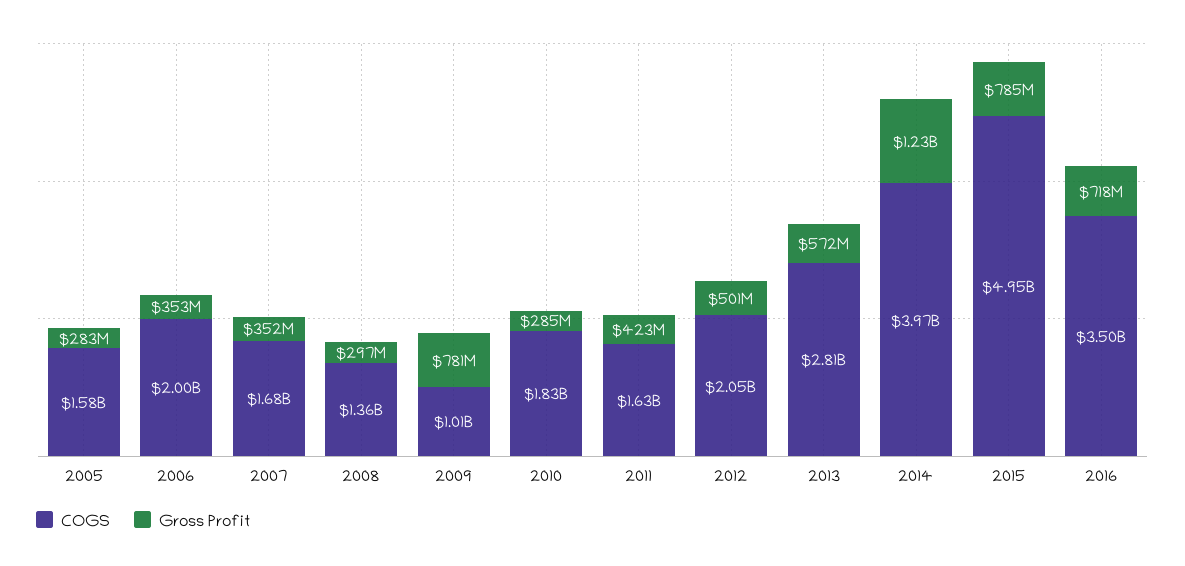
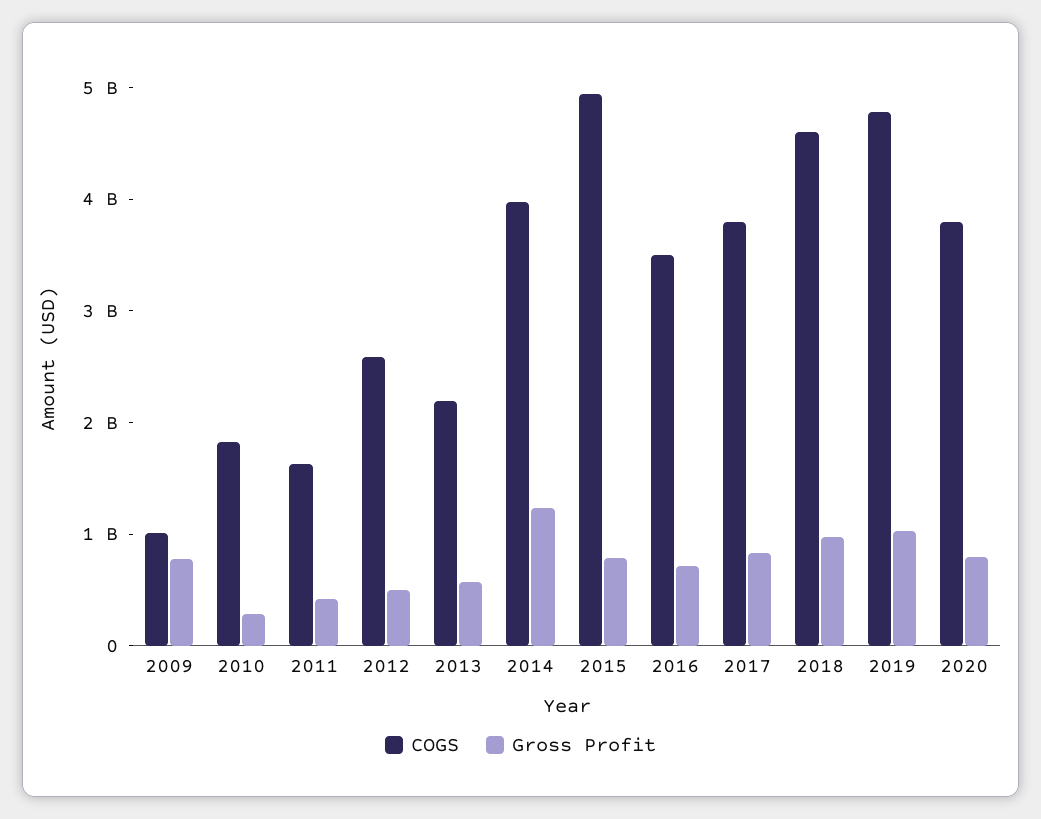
COGS, 2005: 1580000000 -> none
Gross Profit, 2005: 283000000 -> none
COGS, 2006: 2000000000 -> none
Gross Profit, 2006: 353000000 -> none
COGS, 2007: 1680000000 -> none
Gross Profit, 2007: 352000000 -> none
COGS, 2008: 1360000000 -> none
Gross Profit, 2008: 297000000 -> none
COGS, 2012: 2050000000 -> 2600000000
COGS, 2013: 2810000000 -> 2200000000
COGS, 2017: none -> 3800000000
Gross Profit, 2017: none -> 800000000
COGS, 2018: none -> 4600000000
Gross Profit, 2018: none -> 1000000000
COGS, 2019: none -> 4800000000
Gross Profit, 2019: none -> 1000000000
COGS, 2020: none -> 3800000000
Gross Profit, 2020: none -> 800000000

